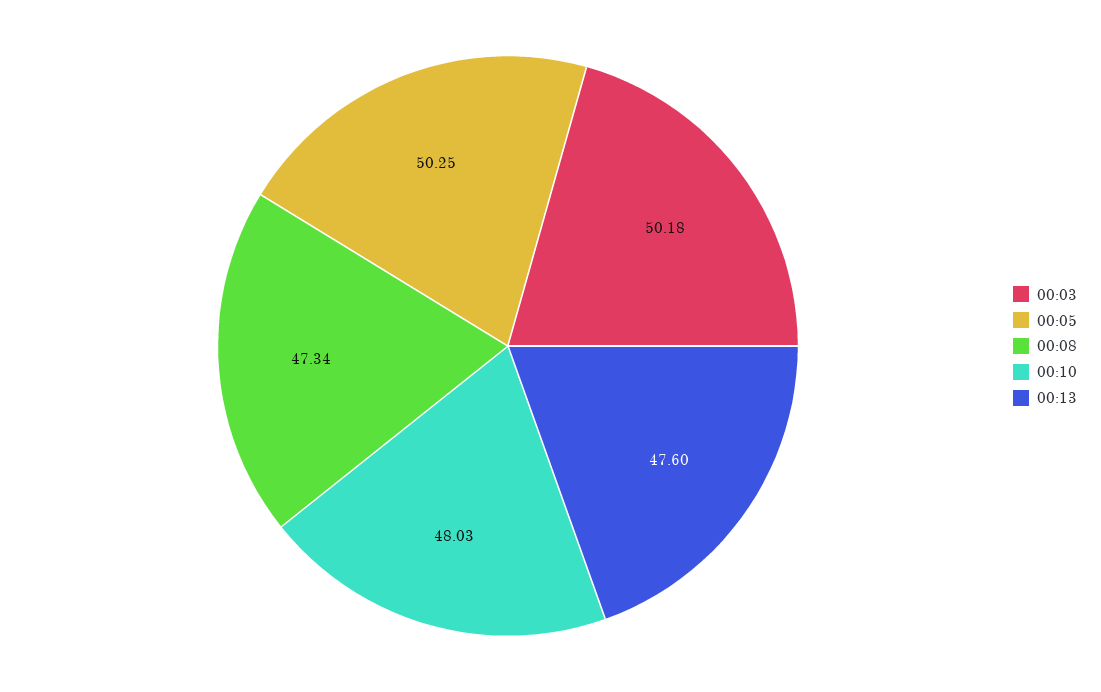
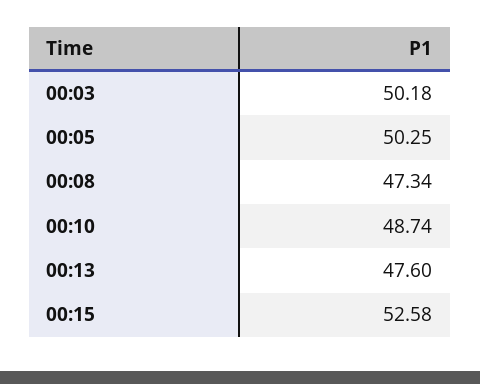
00:10: 48.03 -> 48.74
00:15: none -> 52.58

